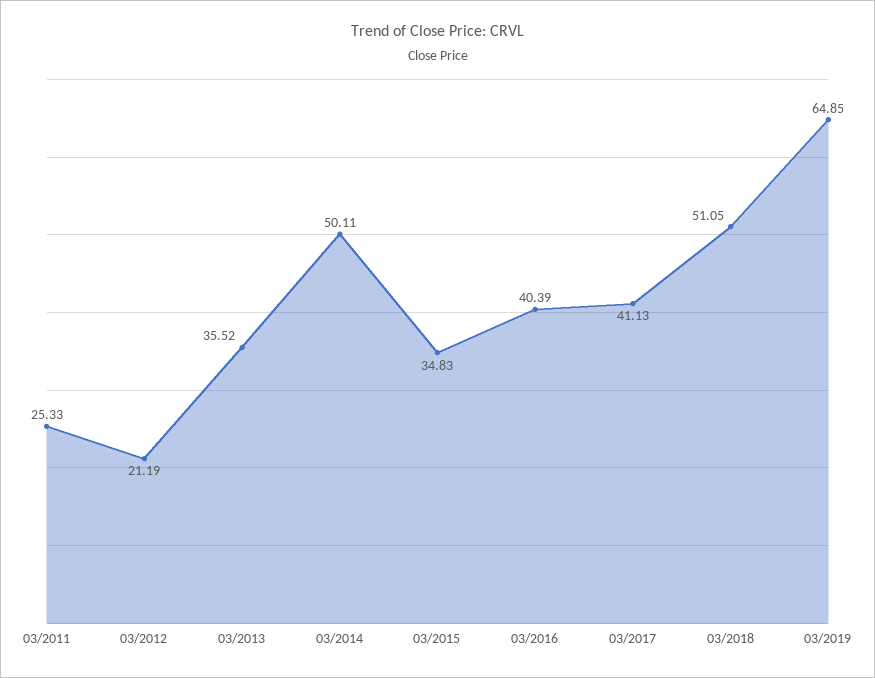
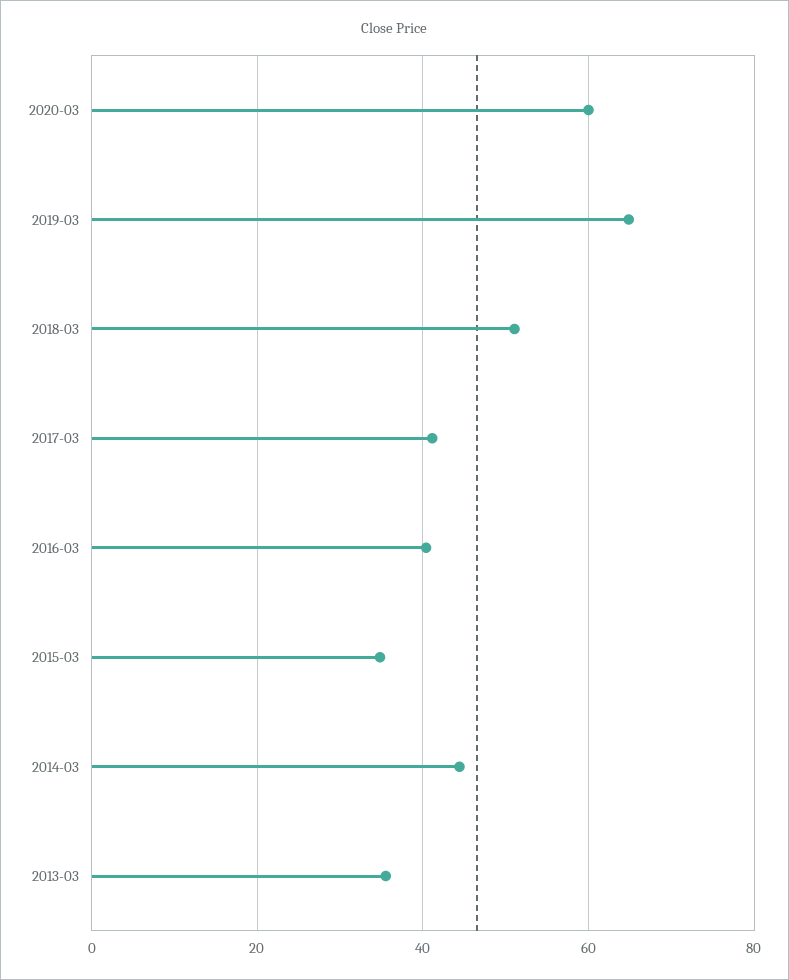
03/2011: 25.33 -> none
03/2012: 21.19 -> none
03/2014: 50.11 -> 44
2020-03: none -> 60

